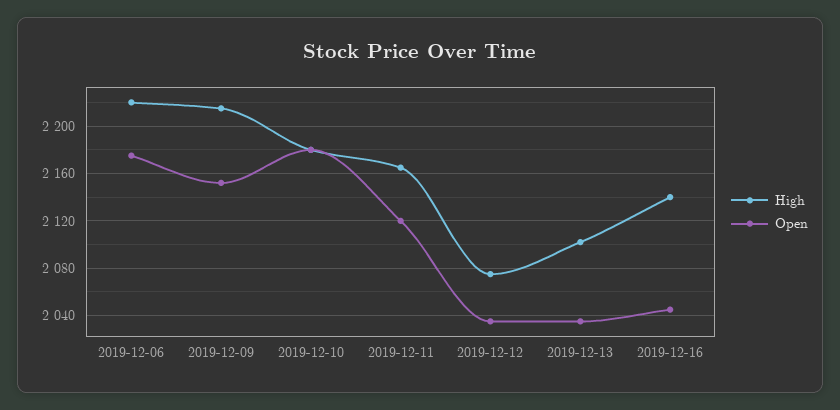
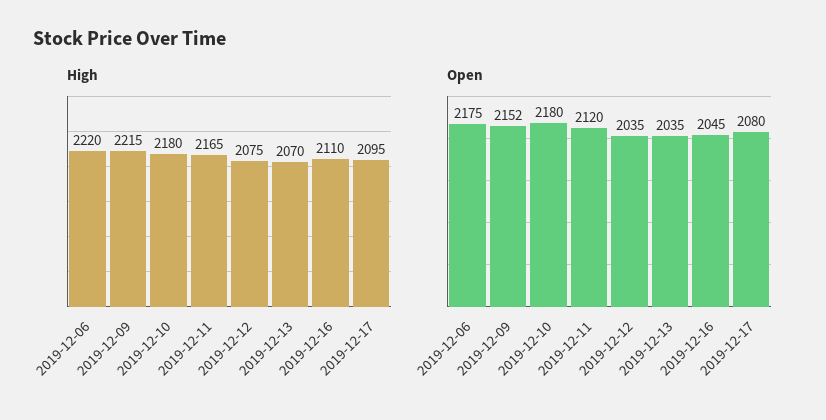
High, 2019-12-13: 2100 -> 2070
High, 2019-12-16: 2140 -> 2110
High, 2019-12-17: none -> 2095
Open, 2019-12-17: none -> 2080

